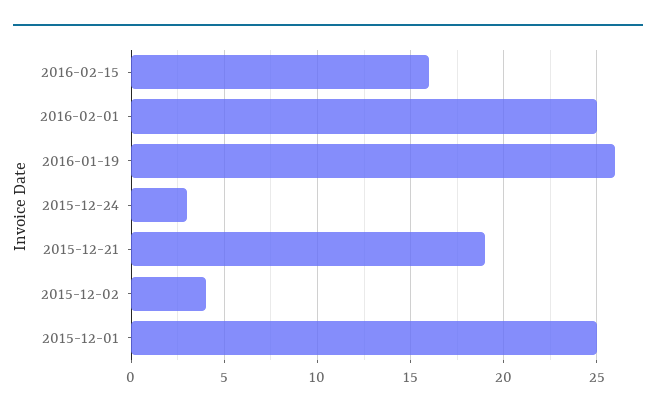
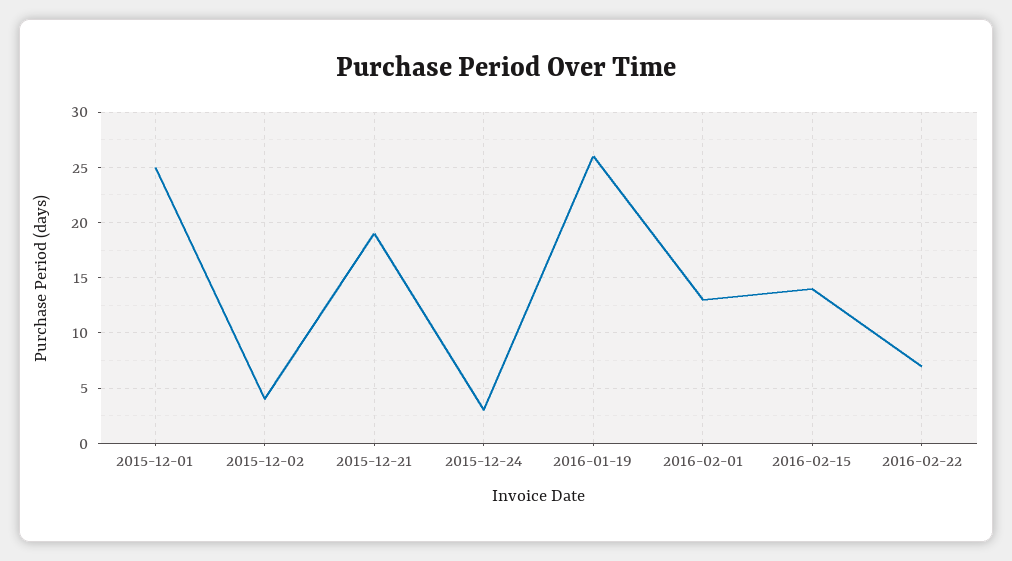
2016-02-15: 16 -> 14
2016-02-01: 25 -> 13
2016-02-22: none -> 7

